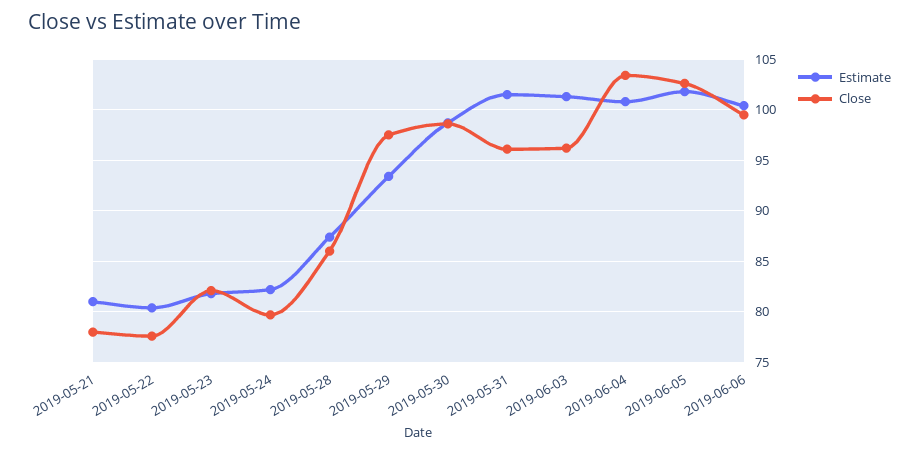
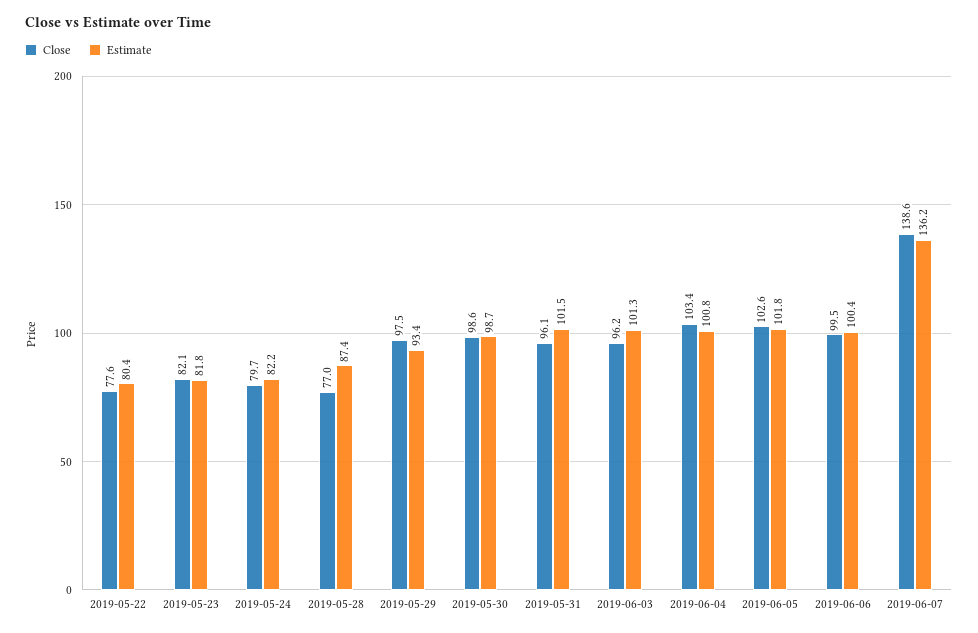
Estimate, 2019-05-21: 81 -> none
Close, 2019-05-21: 78 -> none
Close, 2019-05-28: 86 -> 77
Close, 2019-06-07: none -> 138.6
Estimate, 2019-06-07: none -> 136.2

